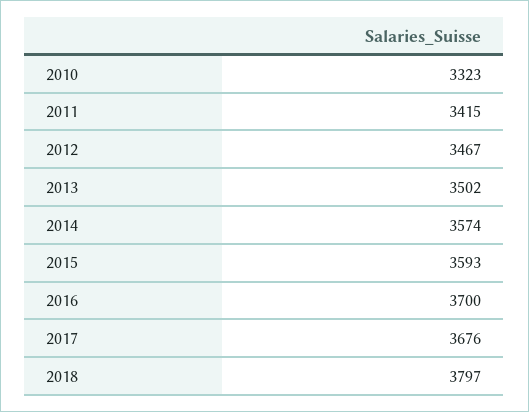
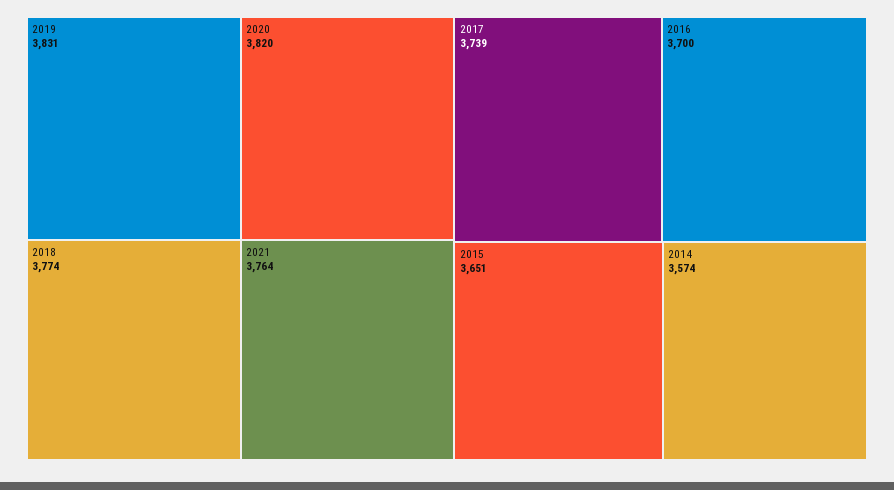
2010: 3323 -> none
2011: 3415 -> none
2012: 3467 -> none
2013: 3502 -> none
2015: 3593 -> 3651
2017: 3676 -> 3739
2018: 3797 -> 3774
2019: none -> 3831
2020: none -> 3820
2021: none -> 3764

